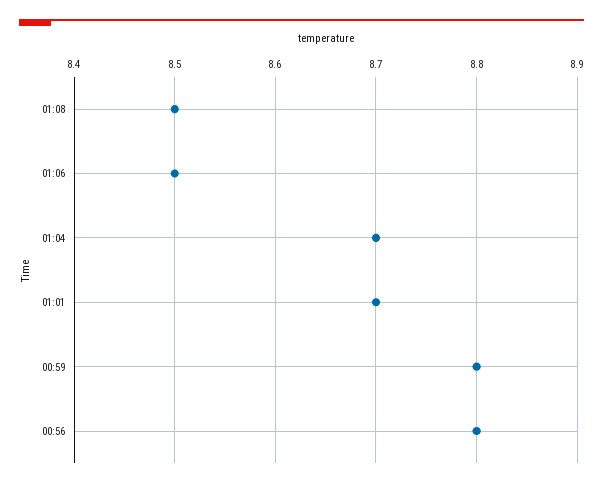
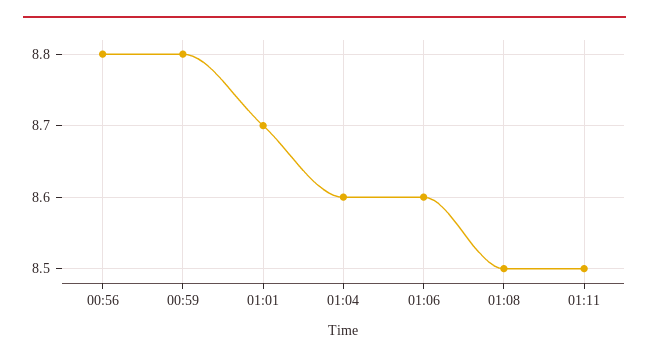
01:06: 8.5 -> 8.6
01:04: 8.7 -> 8.6
01:11: none -> 8.5

